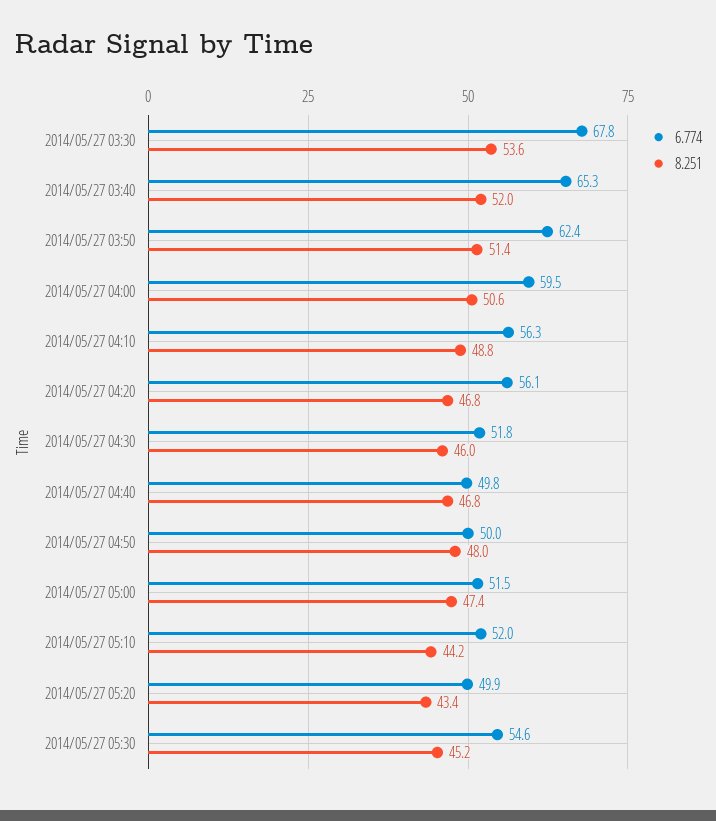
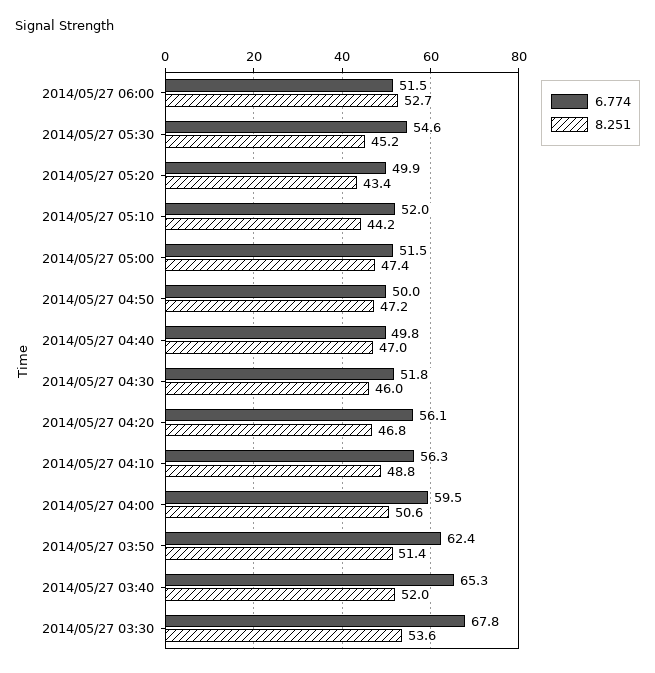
8.251, 2014/05/27 04:40: 46.8 -> 47
8.251, 2014/05/27 04:50: 48 -> 47.2
6.774, 2014/05/27 06:00: none -> 51.5
8.251, 2014/05/27 06:00: none -> 52.7

